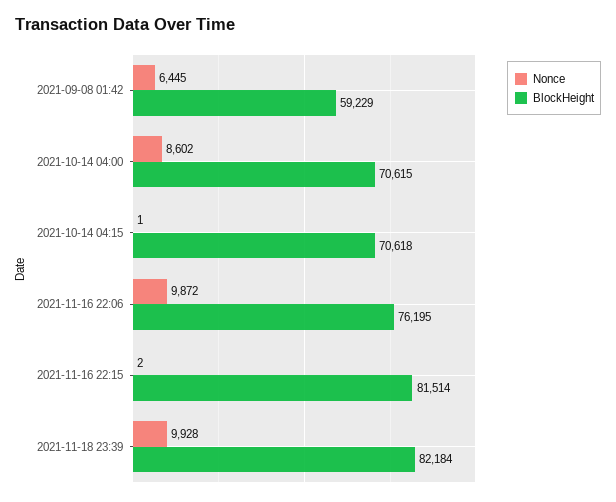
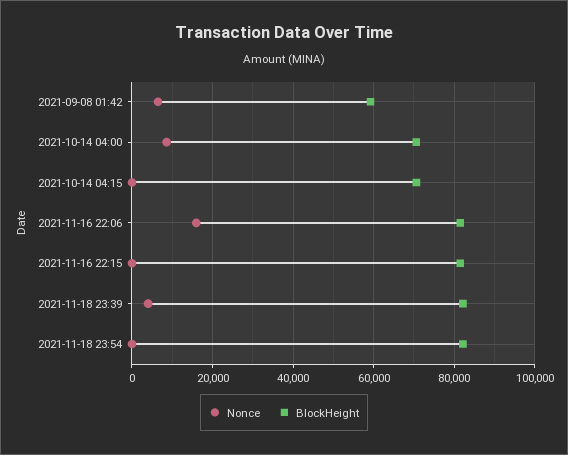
Nonce, 2021-11-16 22:06: 9872 -> 16000
BlockHeight, 2021-11-16 22:06: 76195 -> 82000
Nonce, 2021-11-18 23:39: 9928 -> 4000
Nonce, 2021-11-18 23:54: none -> 0
BlockHeight, 2021-11-18 23:54: none -> 82000

